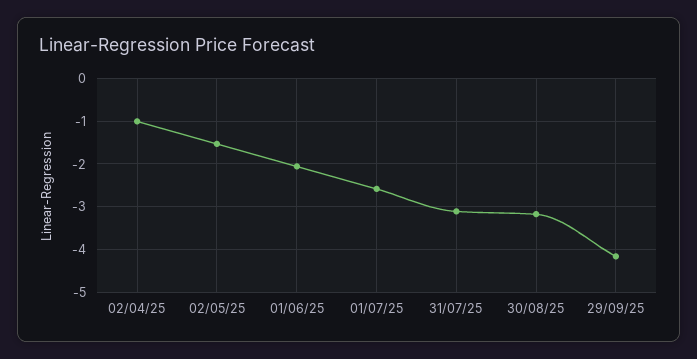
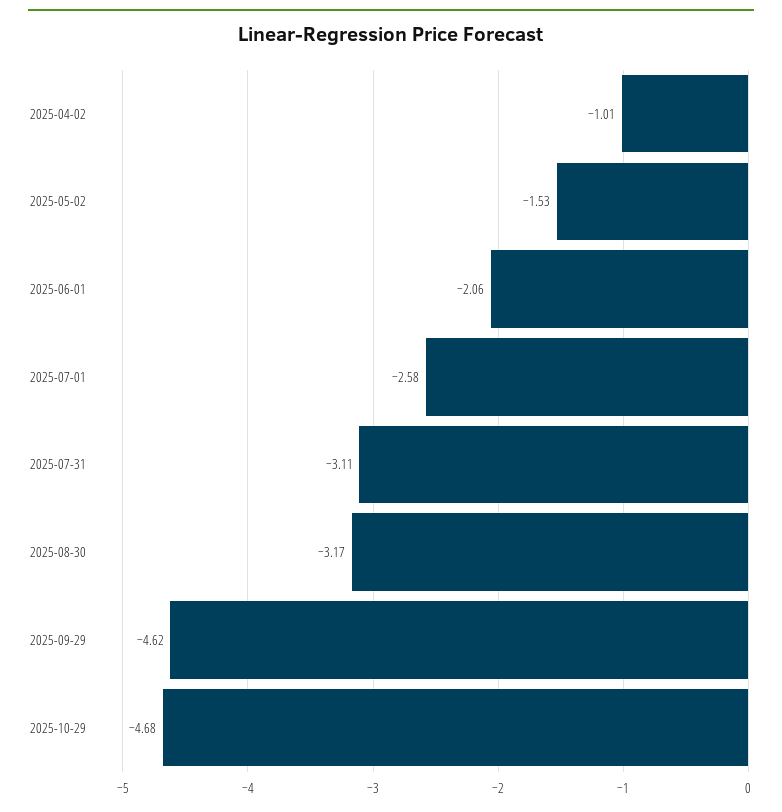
29/09/25: -4.2 -> -4.62
2025-10-29: none -> -4.68

